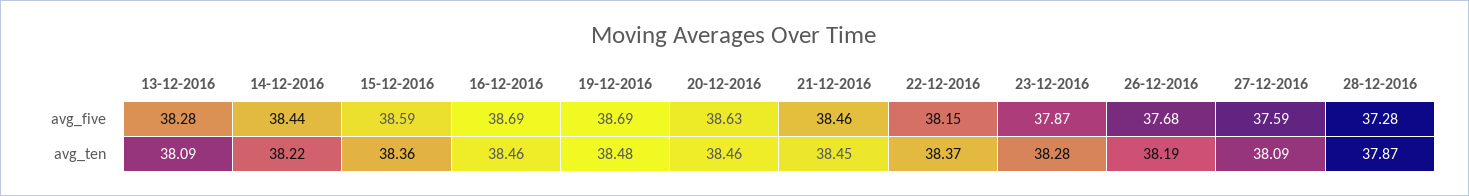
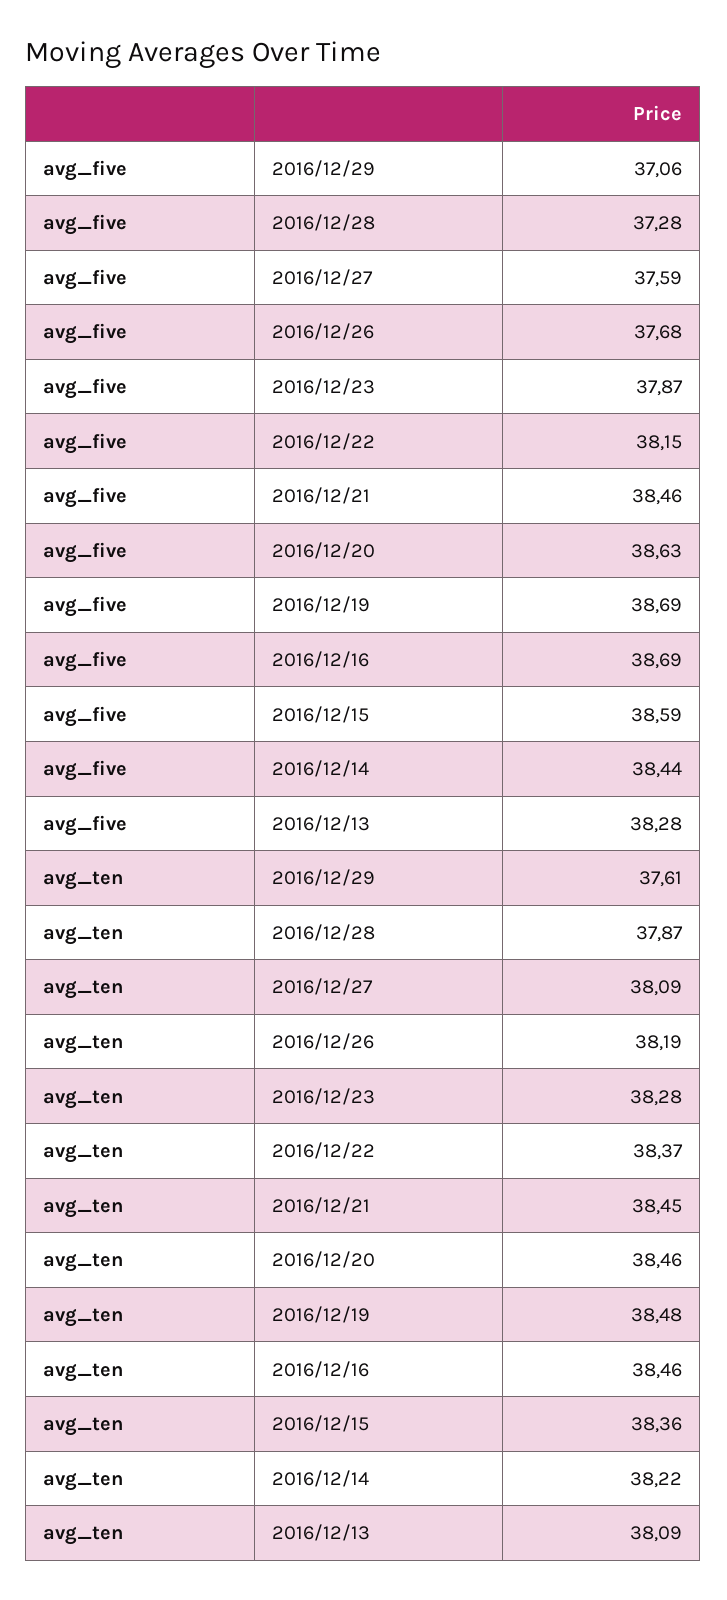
2016/12/29, avg_five: none -> 37.06
2016/12/29, avg_ten: none -> 37.61

